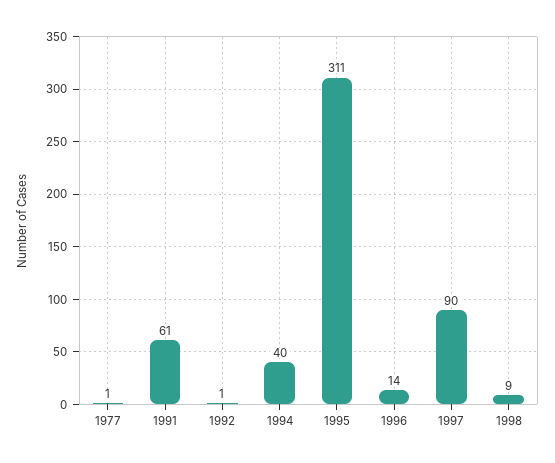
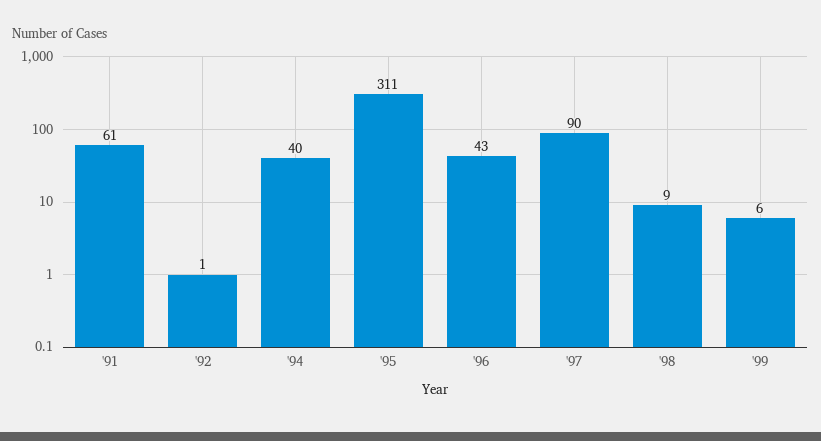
1977: 1 -> none
1996: 14 -> 43
'99: none -> 6

